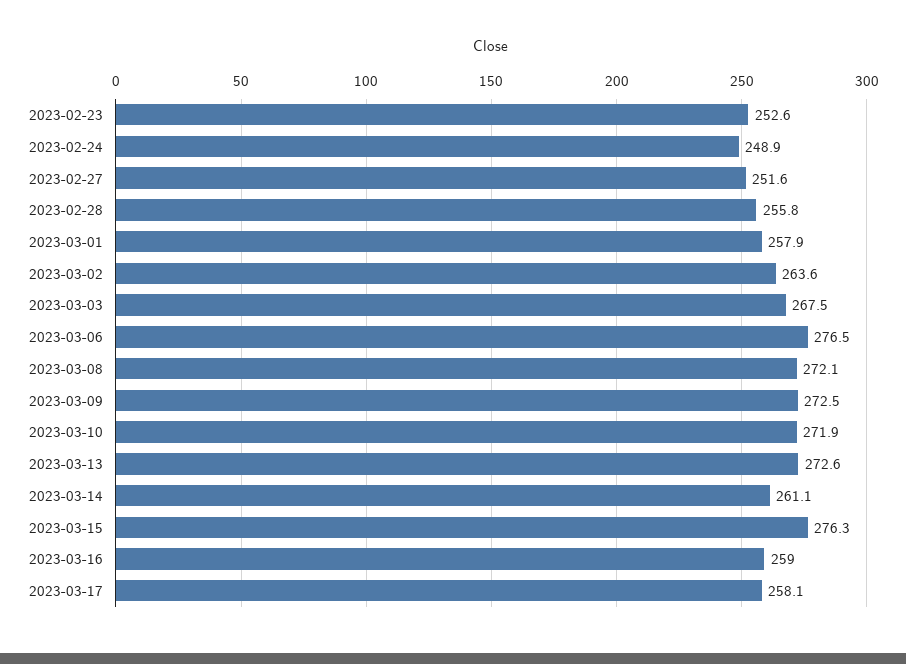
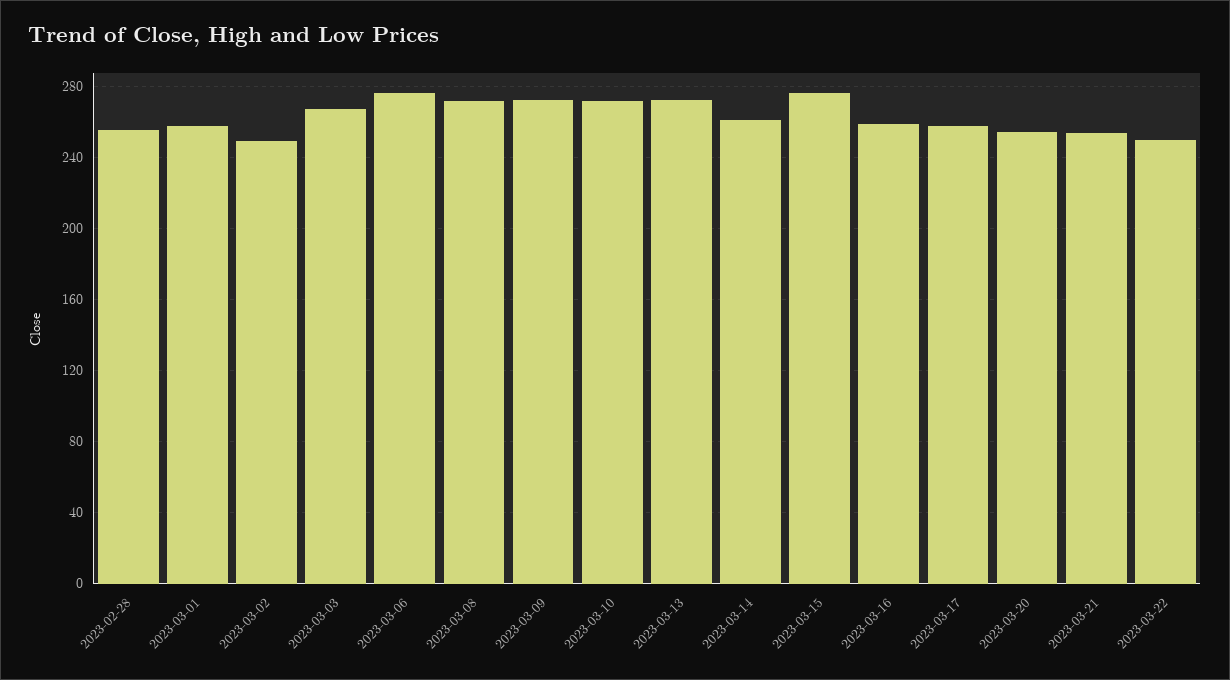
2023-02-23: 252.6 -> none
2023-02-24: 248.9 -> none
2023-02-27: 251.6 -> none
2023-03-02: 263.6 -> 250
2023-03-20: none -> 255
2023-03-21: none -> 255
2023-03-22: none -> 250

